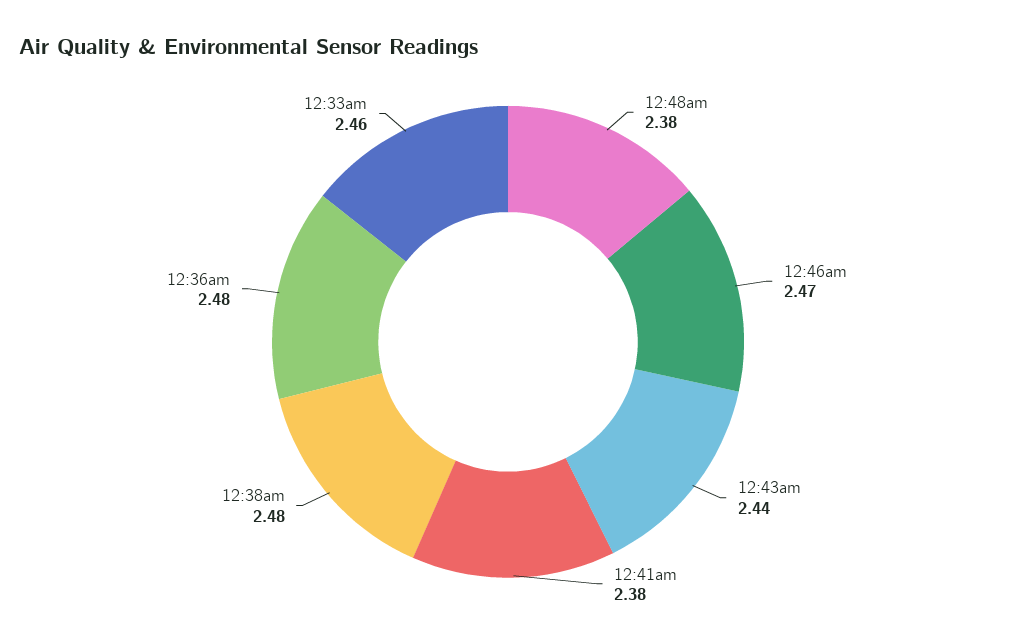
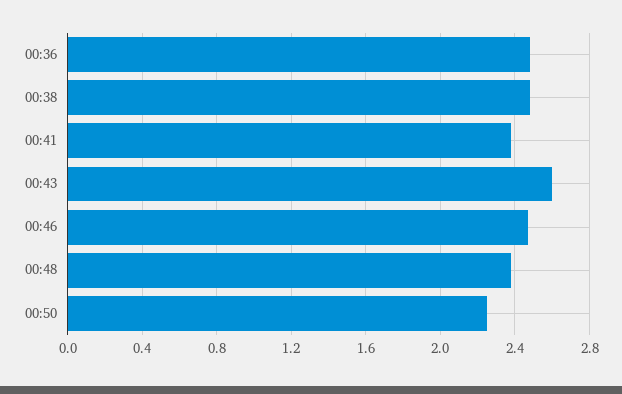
12:43am: 2.44 -> 2.6
12:33am: 2.46 -> none
00:50: none -> 2.25

